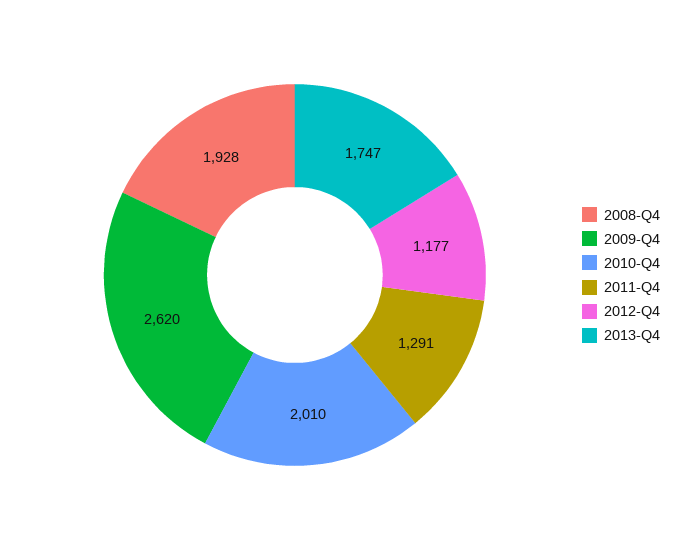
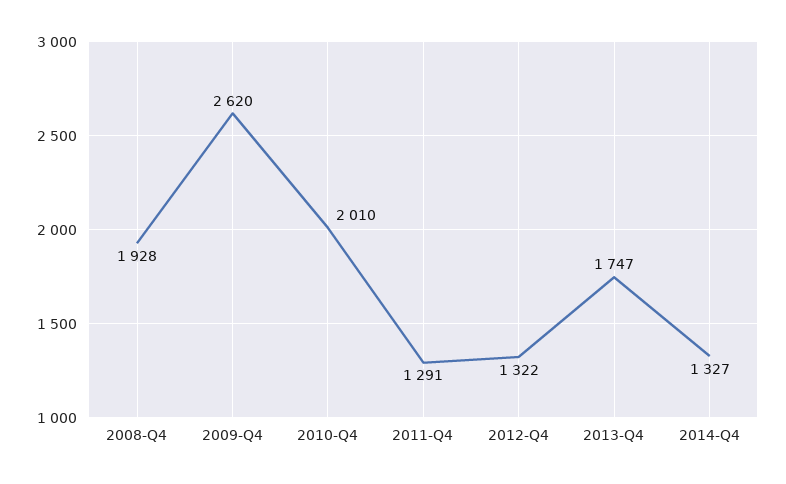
2012-Q4: 1177 -> 1322
2014-Q4: none -> 1327

